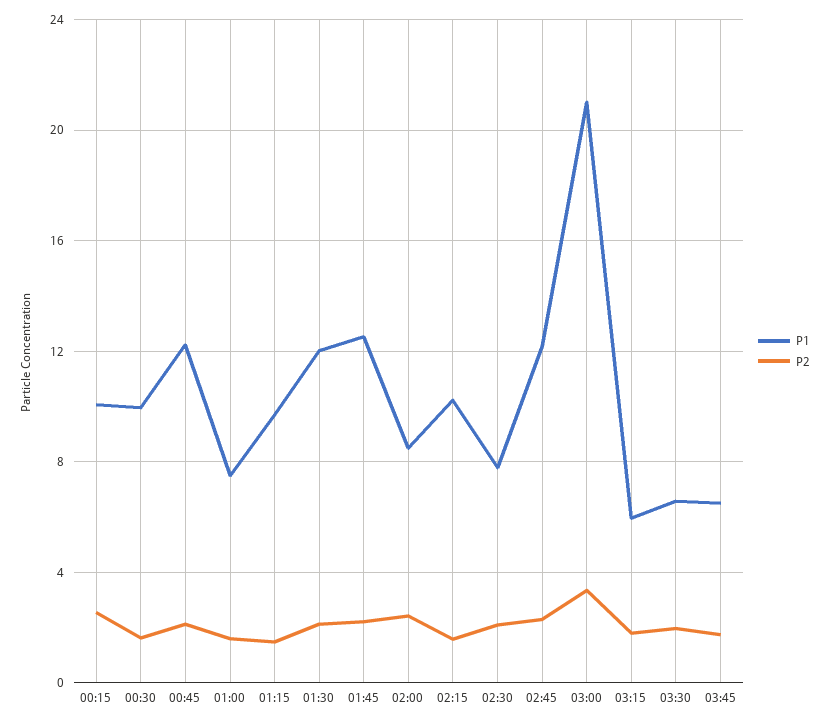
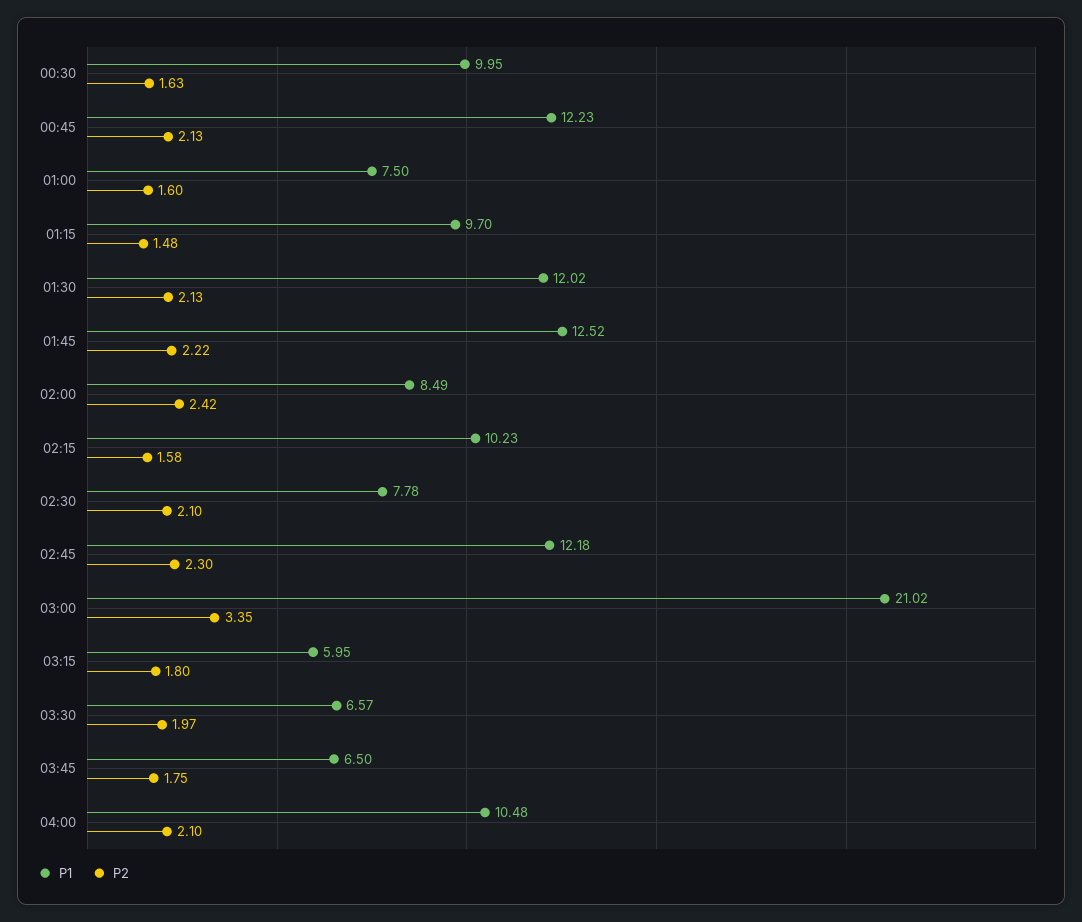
P1, 00:15: 10 -> none
P2, 00:15: 2.5 -> none
P1, 04:00: none -> 10.48
P2, 04:00: none -> 2.1

